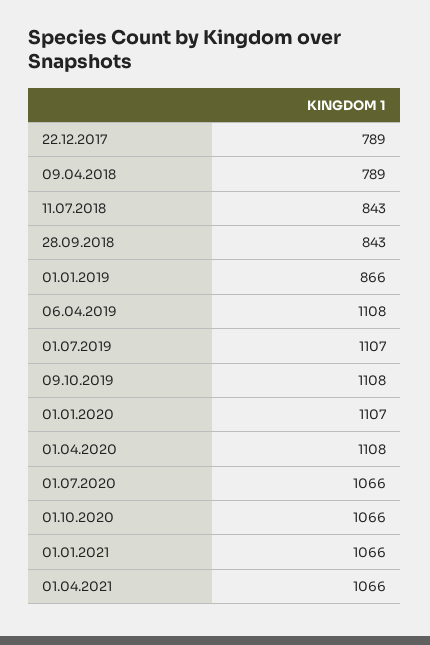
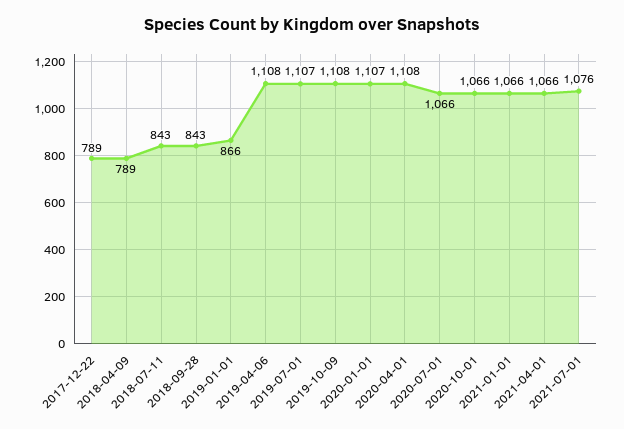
2021-07-01: none -> 1076

